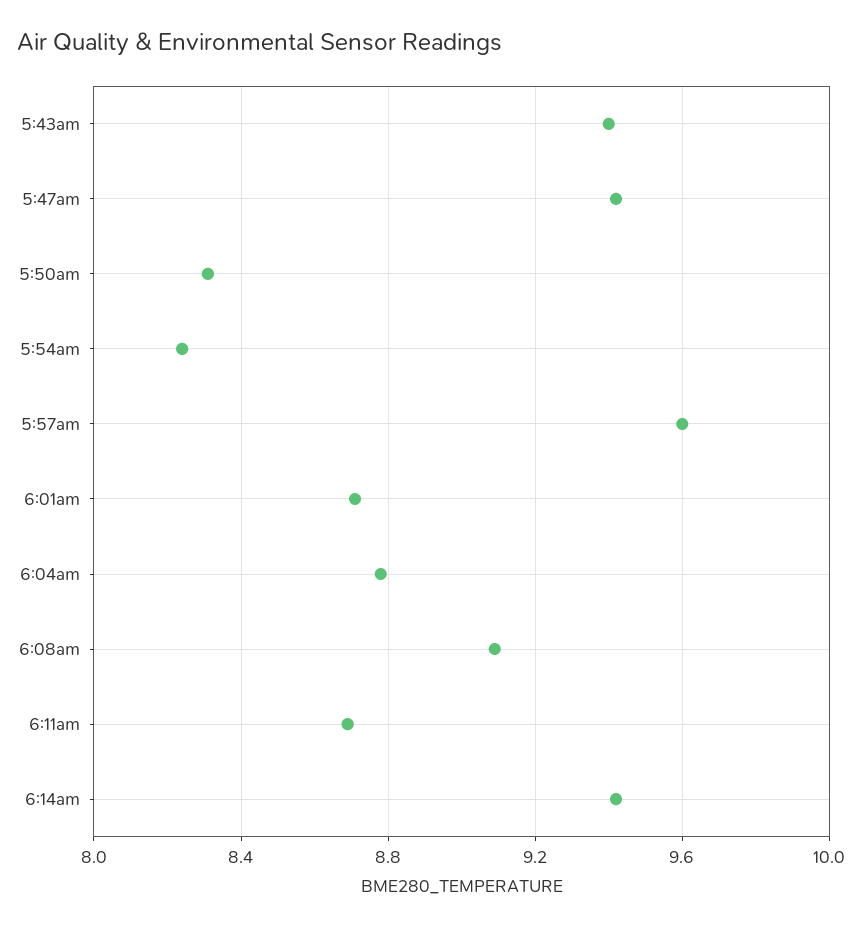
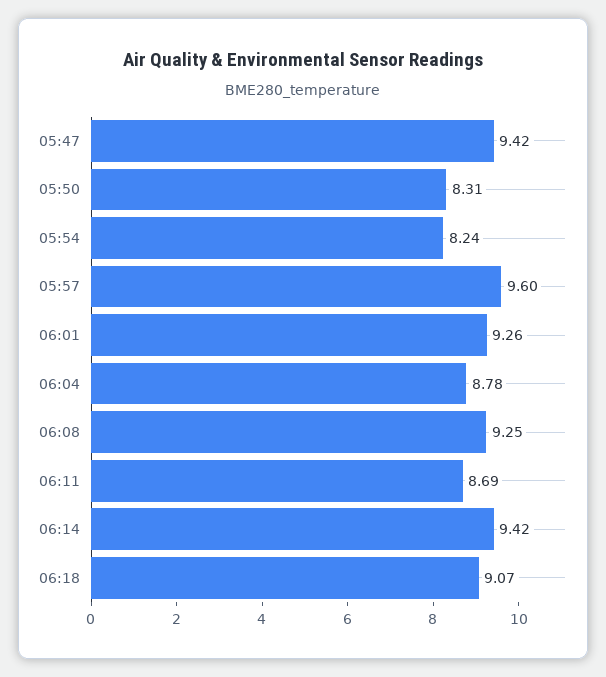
5:43am: 9.4 -> none
6:01am: 8.7 -> 9.26
6:08am: 9.1 -> 9.25
06:18: none -> 9.07

